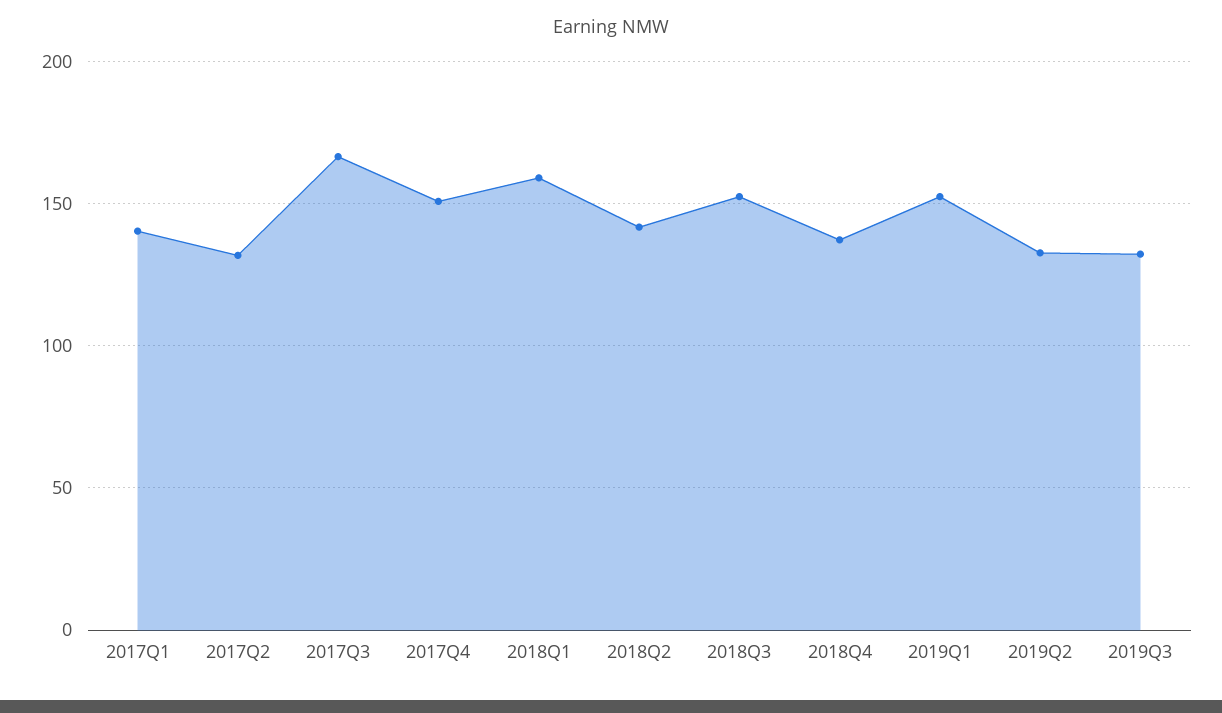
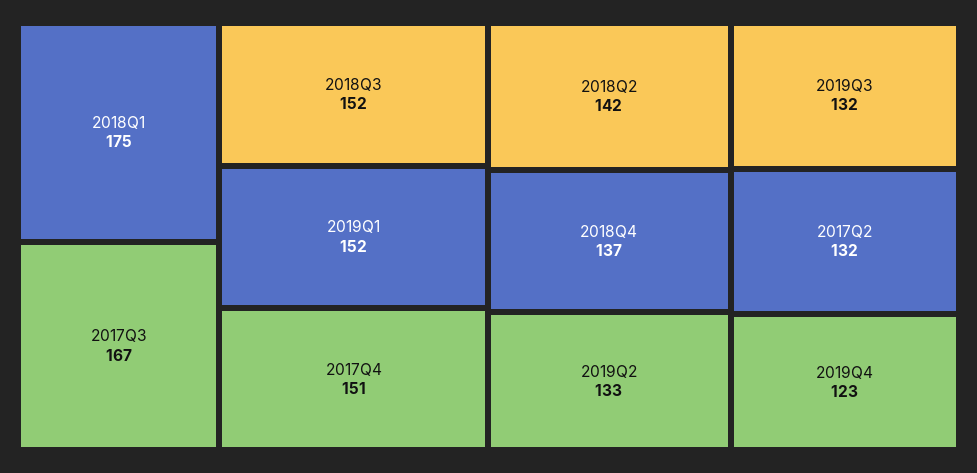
2017Q1: 140 -> none
2018Q1: 160 -> 175
2019Q4: none -> 123

